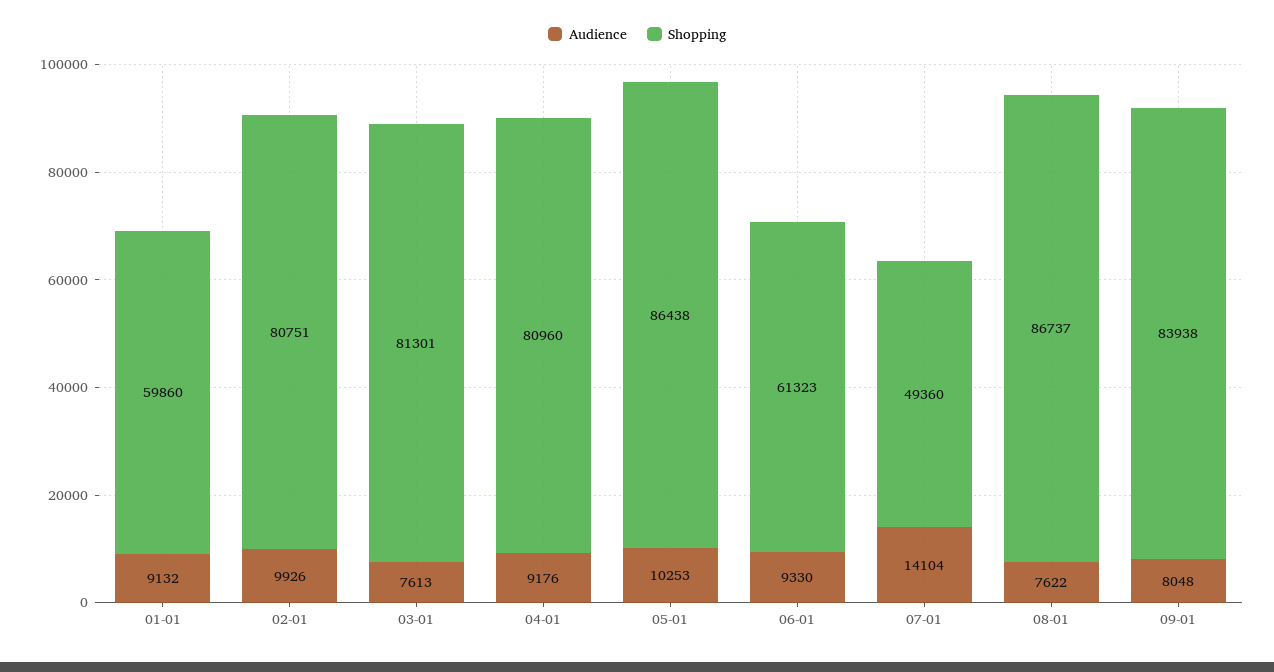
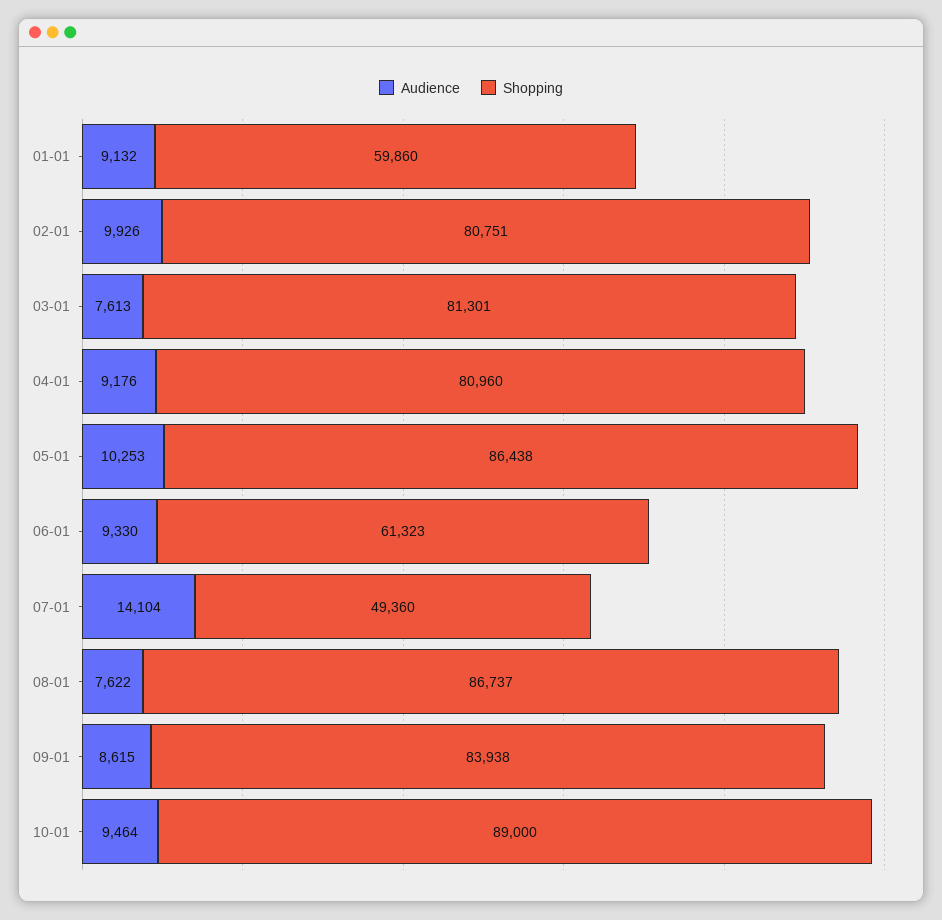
Audience, 09-01: 8048 -> 8615
Audience, 10-01: none -> 9464
Shopping, 10-01: none -> 89000

